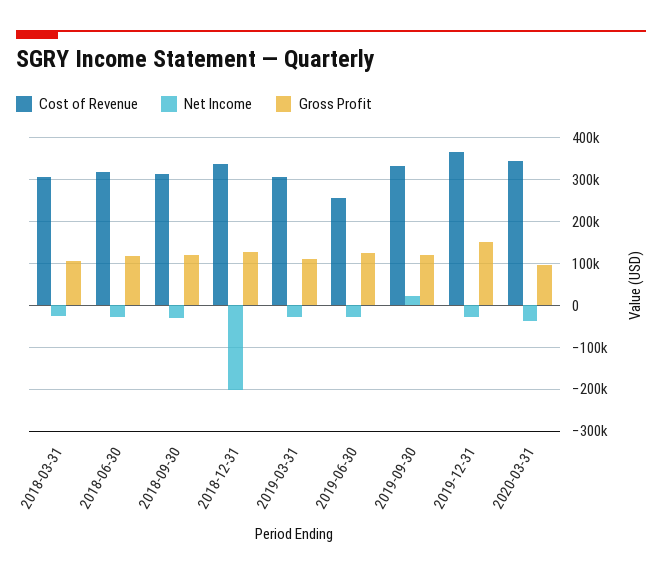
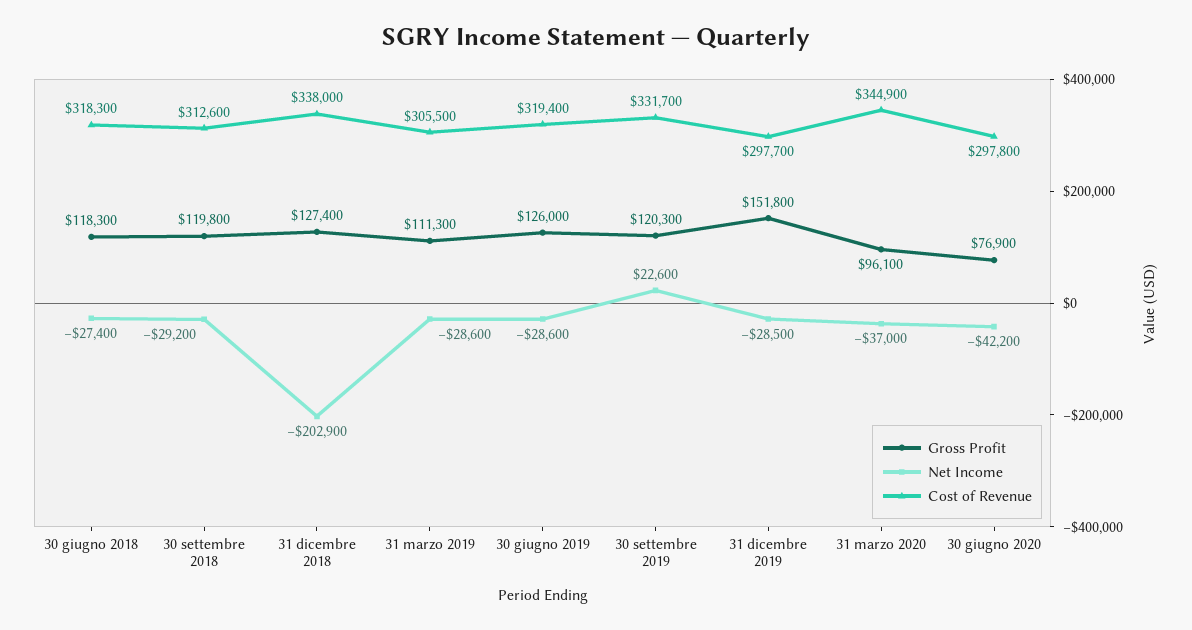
Cost of Revenue, 2018-03-31: 300000 -> none
Net Income, 2018-03-31: -20000 -> none
Gross Profit, 2018-03-31: 100000 -> none
Cost of Revenue, 2019-06-30: 260000 -> 319400
Cost of Revenue, 2019-12-31: 360000 -> 297700
Gross Profit, 30 giugno 2020: none -> 76900
Net Income, 30 giugno 2020: none -> -42200
Cost of Revenue, 30 giugno 2020: none -> 297800

